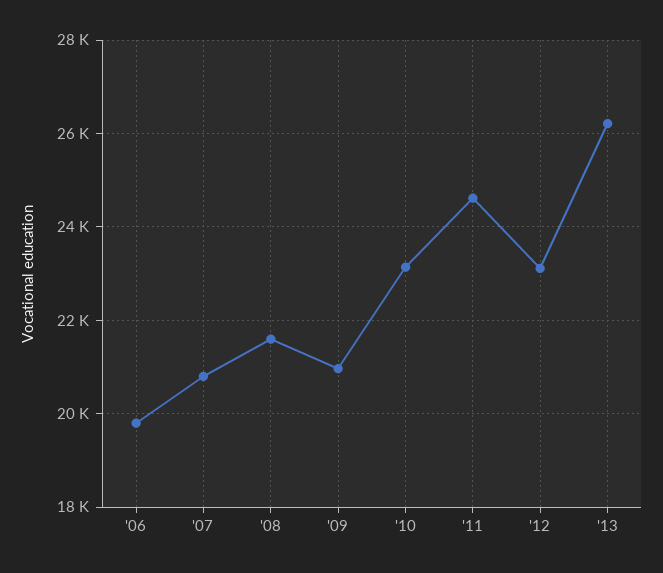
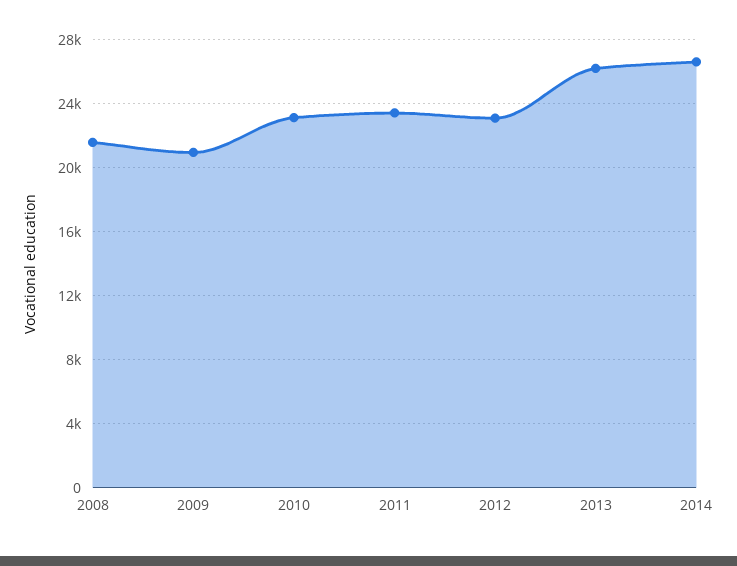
'06: 19800 -> none
'07: 20800 -> none
'11: 24600 -> 23500
2014: none -> 26500

